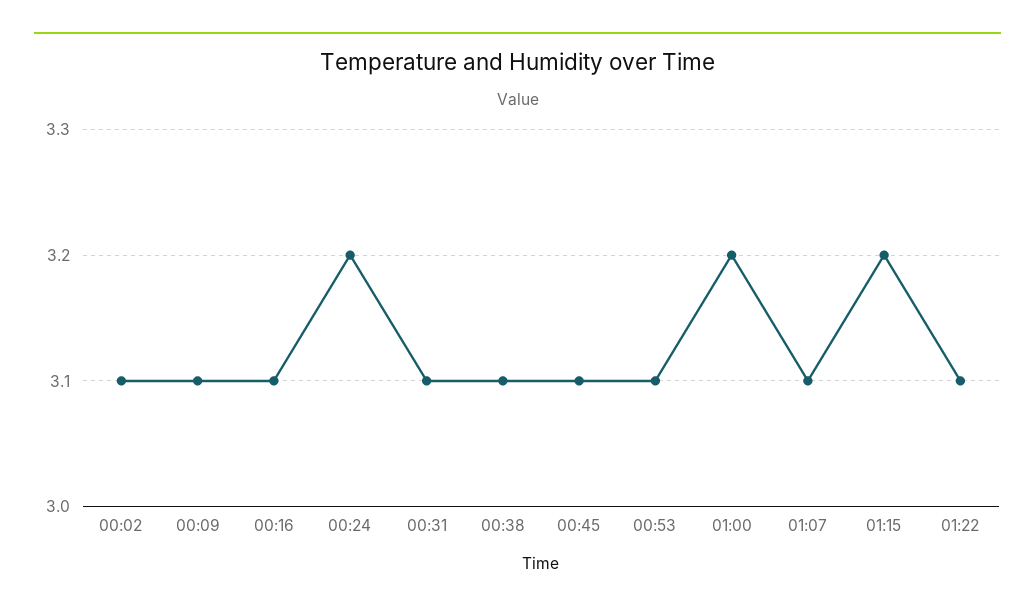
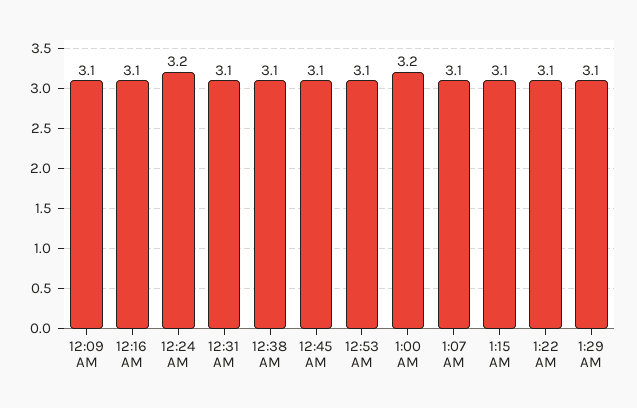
00:02: 3.1 -> none
01:15: 3.2 -> 3.1
1:29 AM: none -> 3.1

